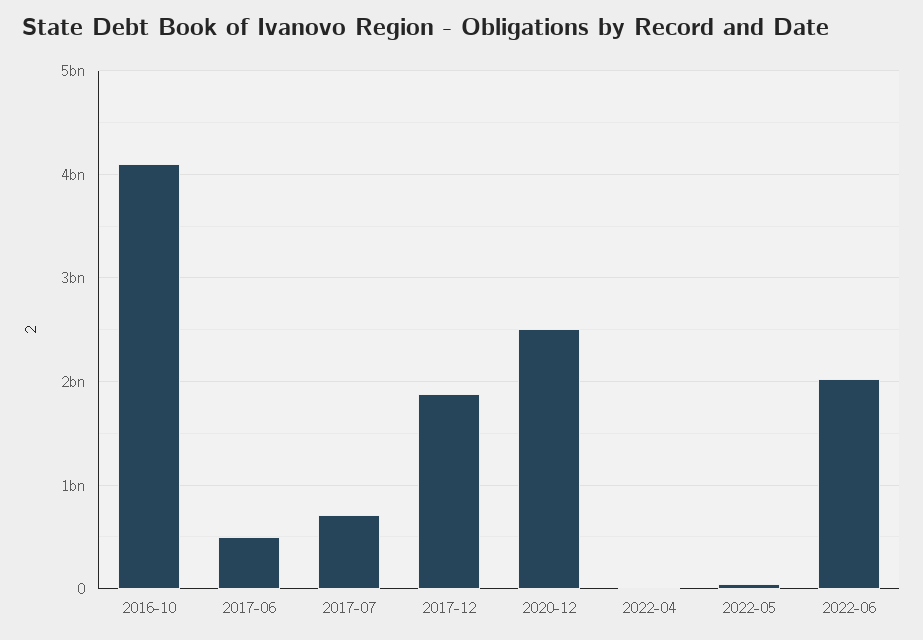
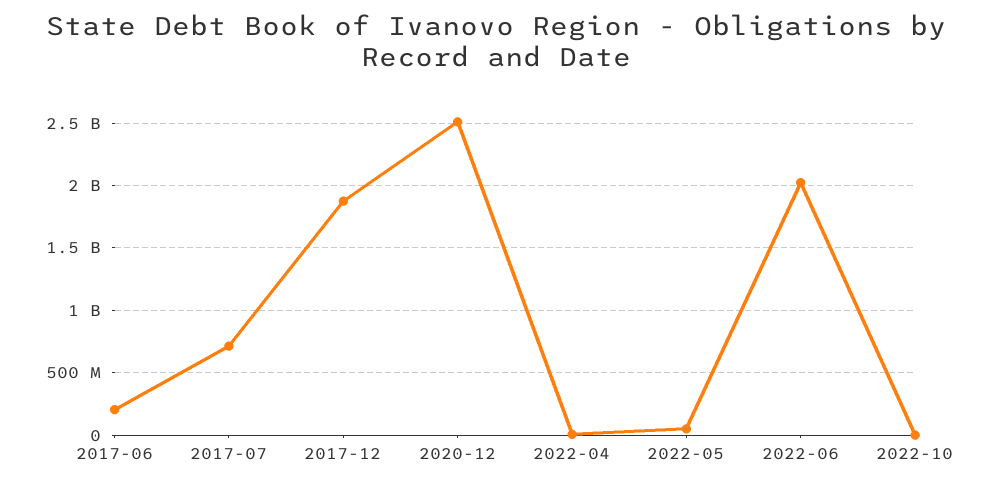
2016-10: 4100000000 -> none
2017-06: 500000000 -> 200000000
2022-10: none -> 0

